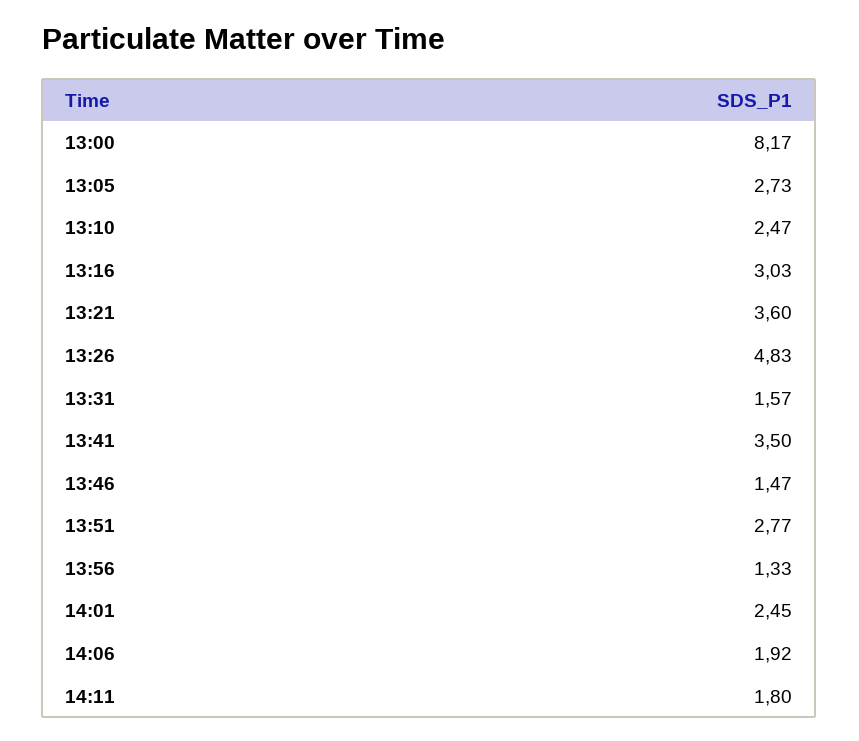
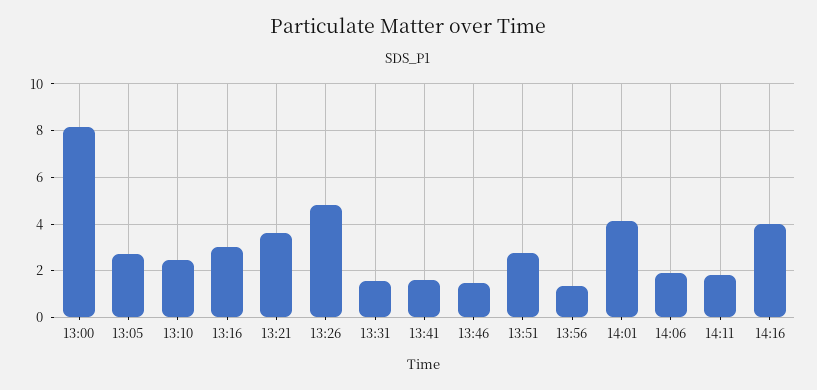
13:41: 3.5 -> 1.5
14:01: 2.45 -> 4
14:16: none -> 4

